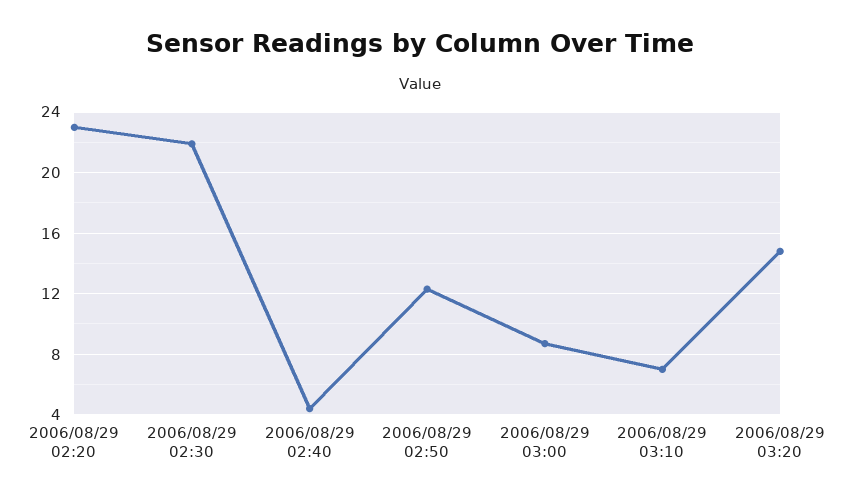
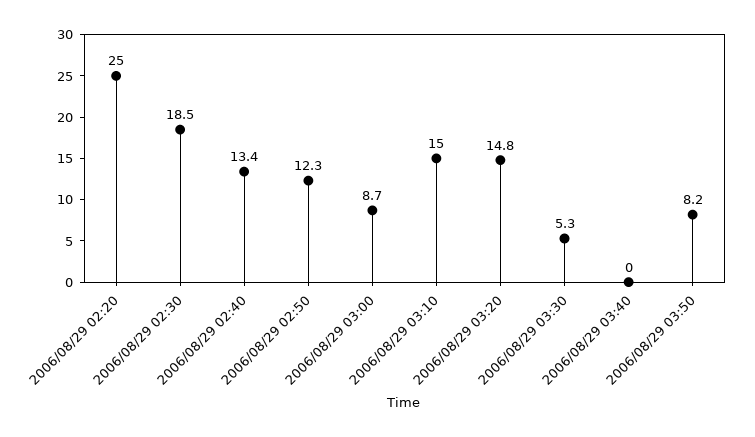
2006/08/29 02:20: 23 -> 25
2006/08/29 02:30: 22 -> 18.5
2006/08/29 02:40: 4.5 -> 13.4
2006/08/29 03:10: 7 -> 15
2006/08/29 03:30: none -> 5.3
2006/08/29 03:40: none -> 0
2006/08/29 03:50: none -> 8.2

